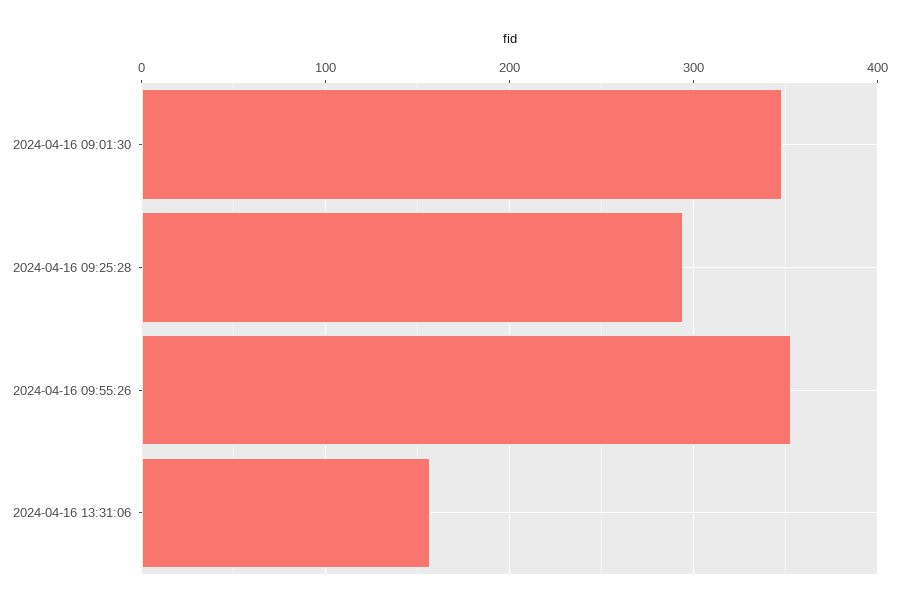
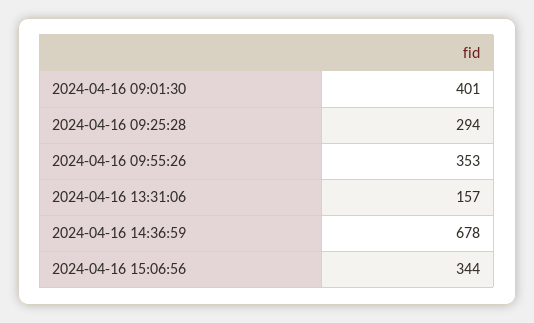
2024-04-16 09:01:30: 350 -> 401
2024-04-16 14:36:59: none -> 678
2024-04-16 15:06:56: none -> 344

